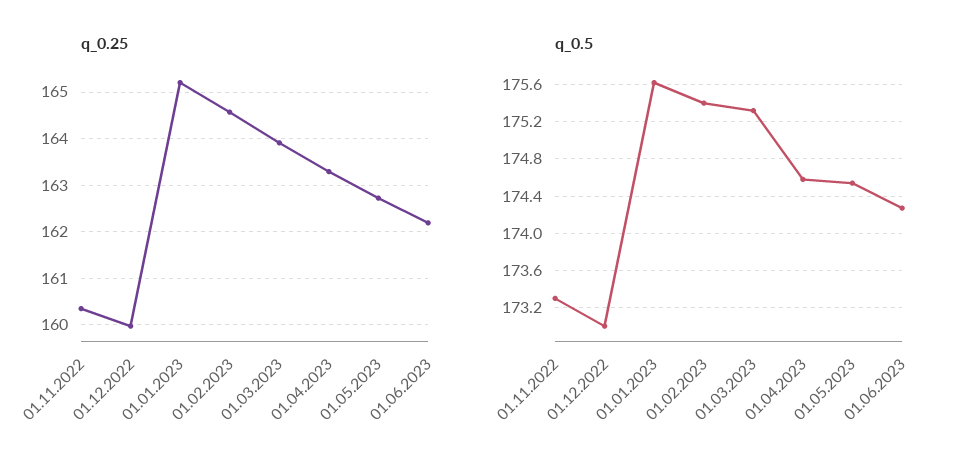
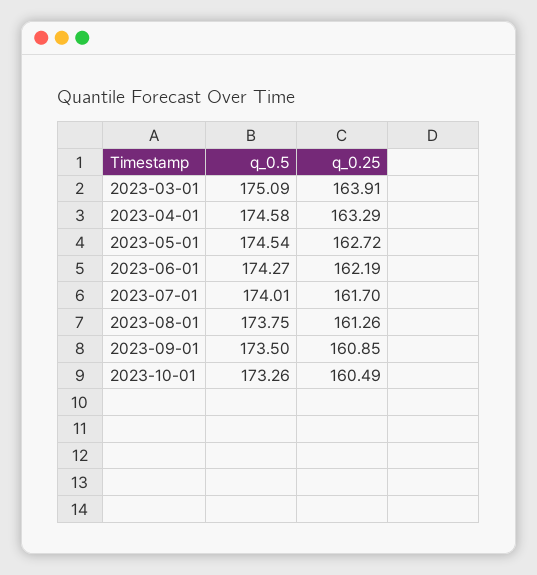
q_0.25, 01.11.2022: 160.4 -> none
q_0.25, 01.12.2022: 160 -> none
q_0.25, 01.01.2023: 165.2 -> none
q_0.25, 01.02.2023: 164.6 -> none
q_0.5, 01.11.2022: 173.3 -> none
q_0.5, 01.12.2022: 173 -> none
q_0.5, 01.01.2023: 175.6 -> none
q_0.5, 01.02.2023: 175.4 -> none
q_0.5, 01.03.2023: 175.3 -> 175.09
q_0.5, 2023-07-01: none -> 174.01
q_0.25, 2023-07-01: none -> 161.7
q_0.5, 2023-08-01: none -> 173.75
q_0.25, 2023-08-01: none -> 161.26
q_0.5, 2023-09-01: none -> 173.5
q_0.25, 2023-09-01: none -> 160.85
q_0.5, 2023-10-01: none -> 173.26
q_0.25, 2023-10-01: none -> 160.49

